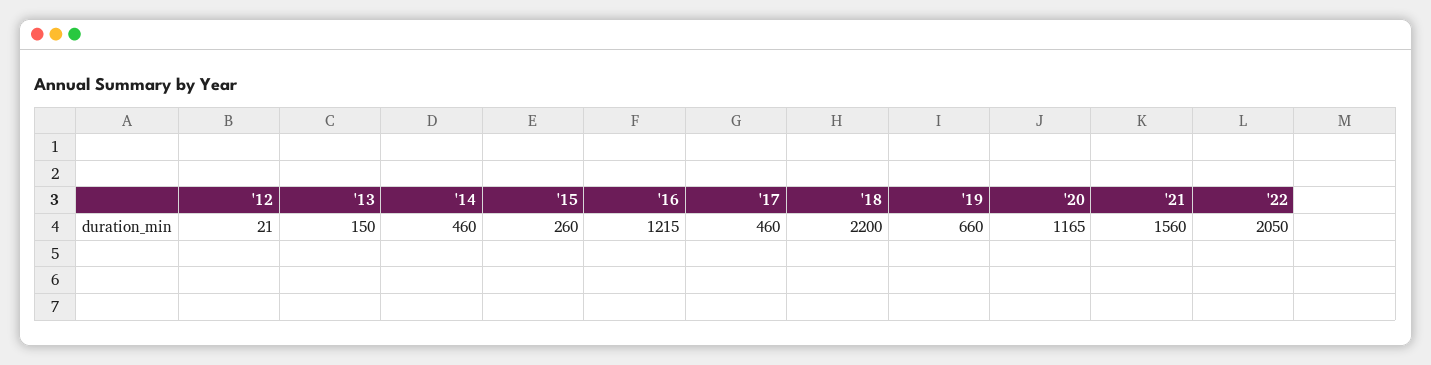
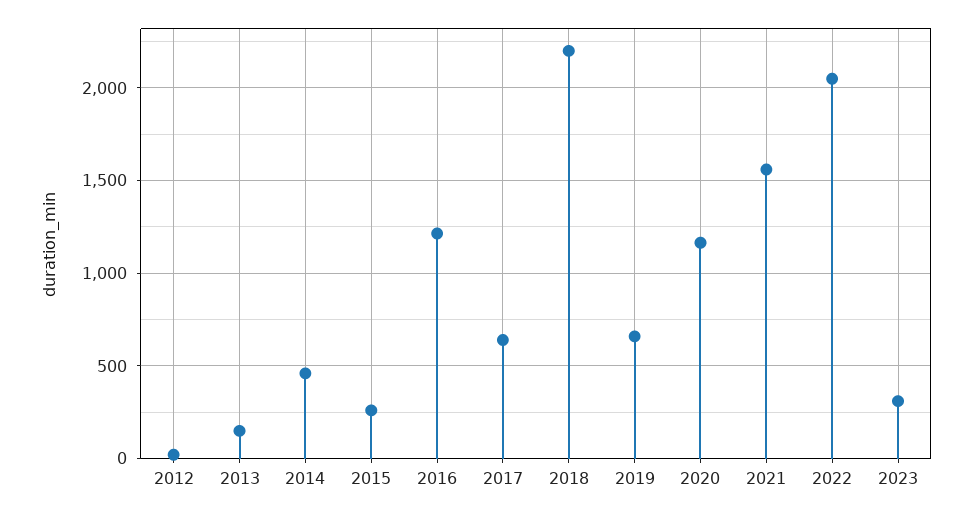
'17: 460 -> 650
2023: none -> 300

